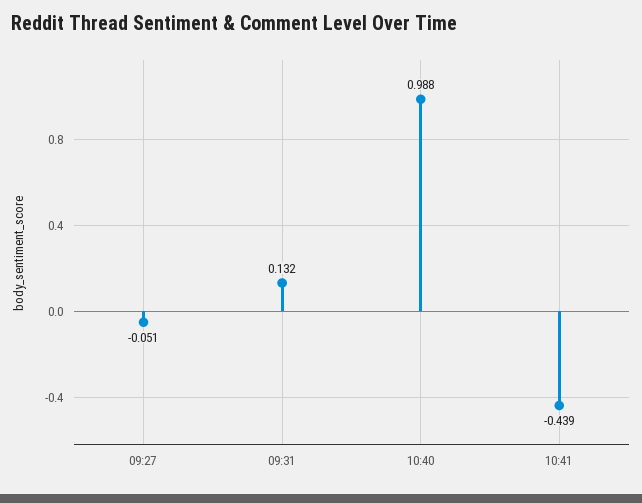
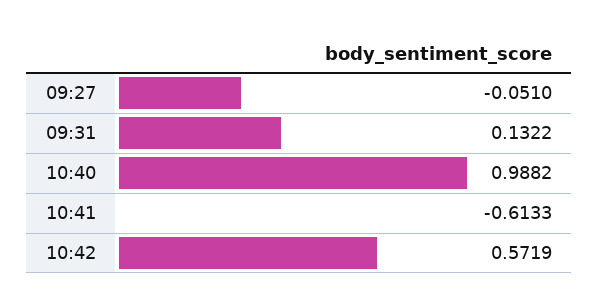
10:41: -0.439 -> -0.6133
10:42: none -> 0.5719

